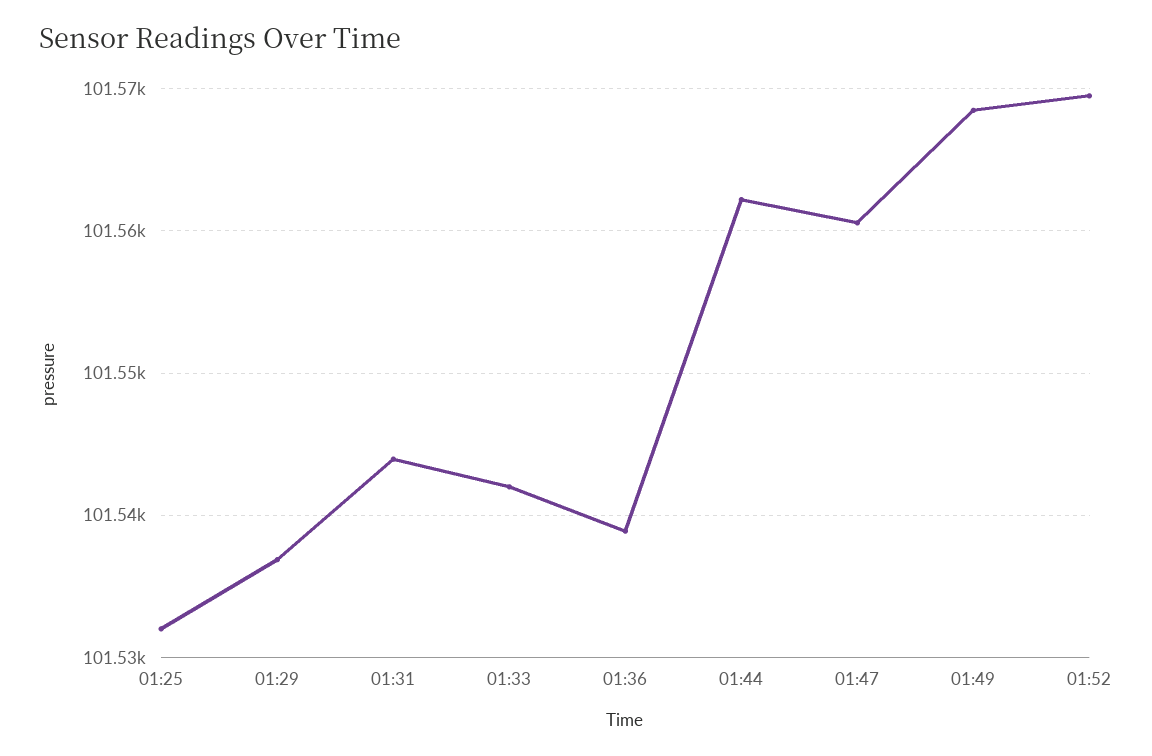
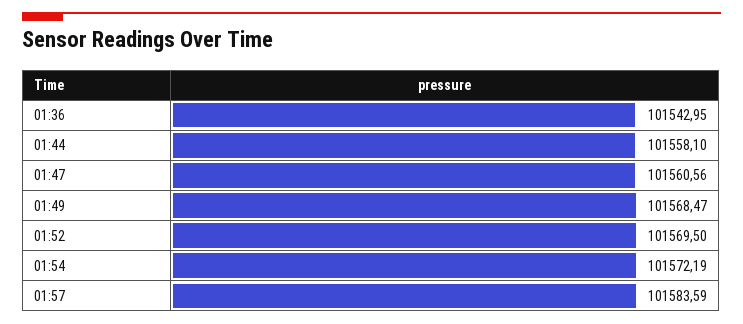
01:25: 101532 -> none
01:29: 101537 -> none
01:31: 101544 -> none
01:33: 101542 -> none
01:36: 101539 -> 101542.95
01:44: 101562 -> 101558.1
01:54: none -> 101572.19
01:57: none -> 101583.59

